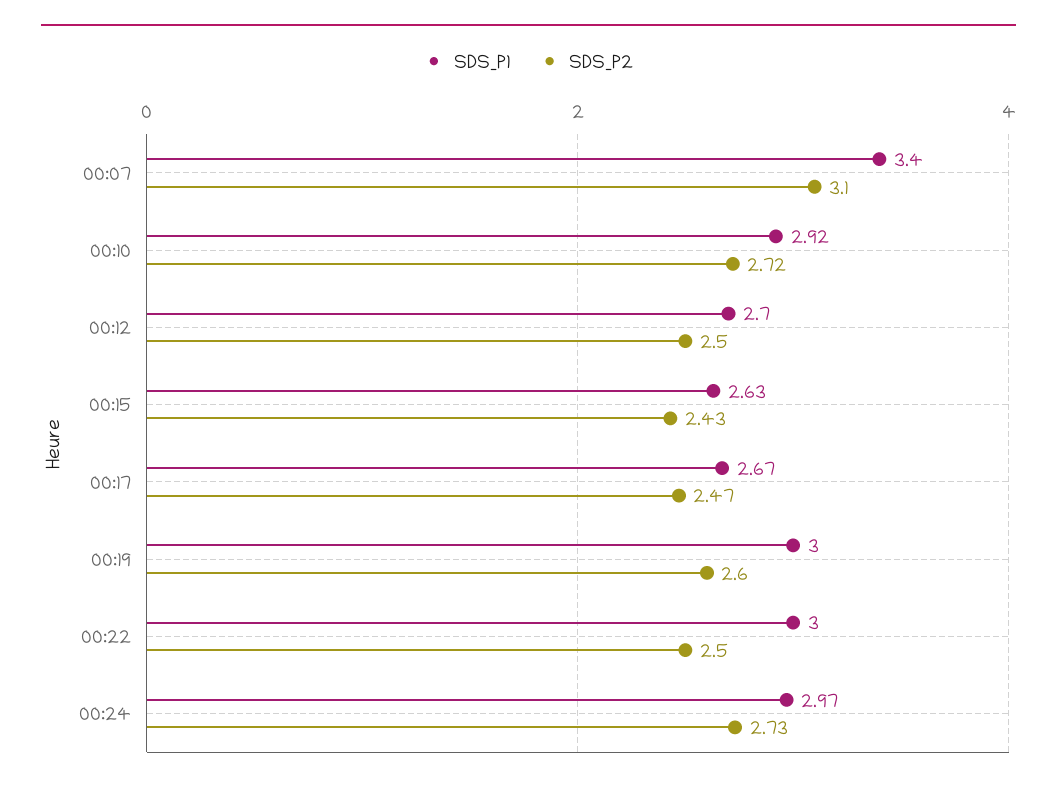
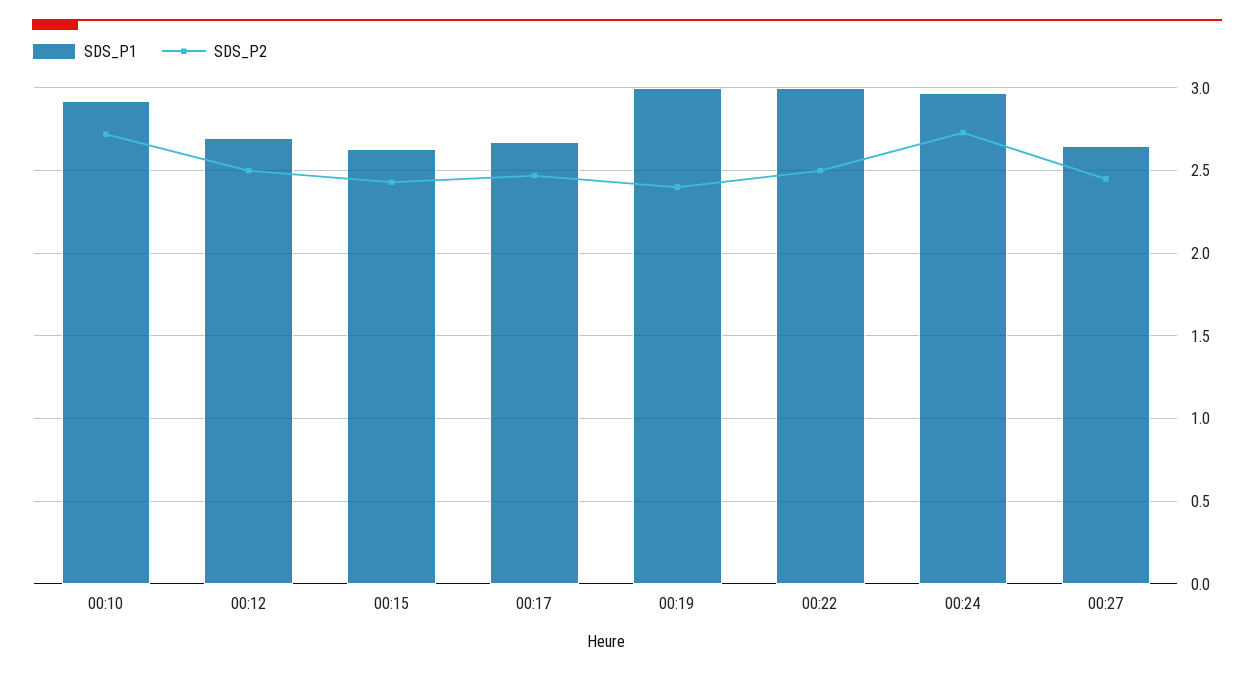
SDS_P1, 00:07: 3.4 -> none
SDS_P2, 00:07: 3.1 -> none
SDS_P2, 00:19: 2.6 -> 2.4
SDS_P1, 00:27: none -> 2.65
SDS_P2, 00:27: none -> 2.45

